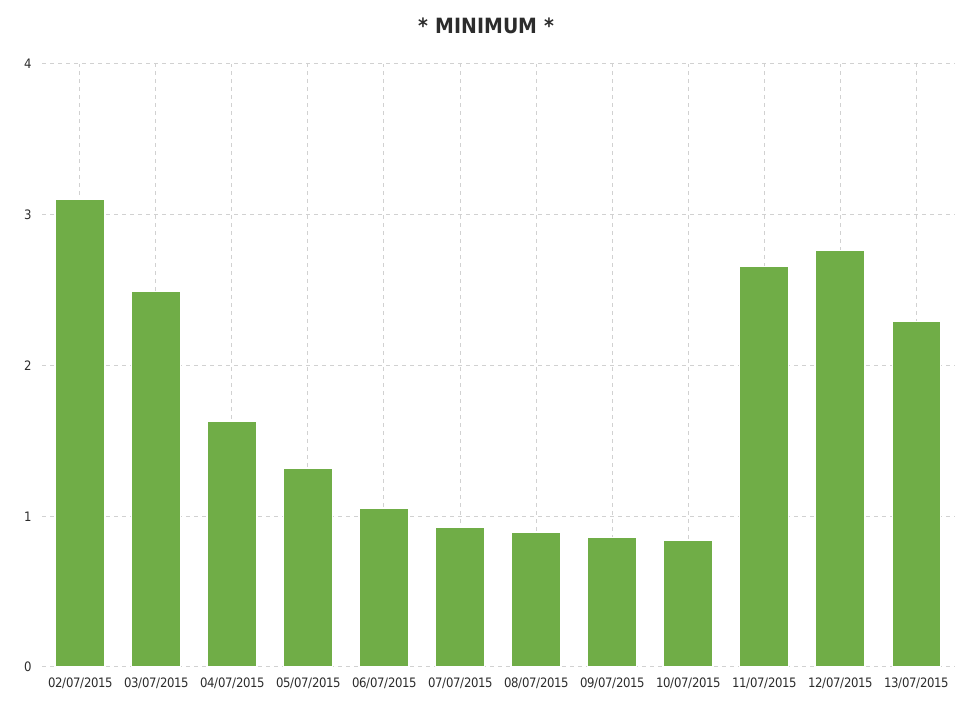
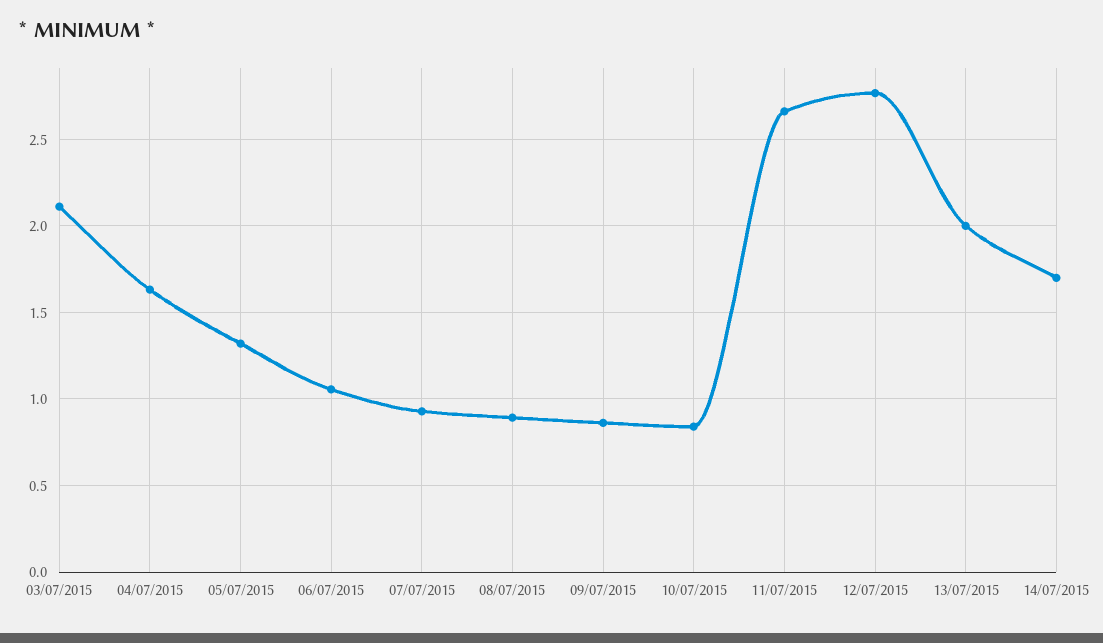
02/07/2015: 3.1 -> none
03/07/2015: 2.5 -> 2.1
13/07/2015: 2.3 -> 2
14/07/2015: none -> 1.7

